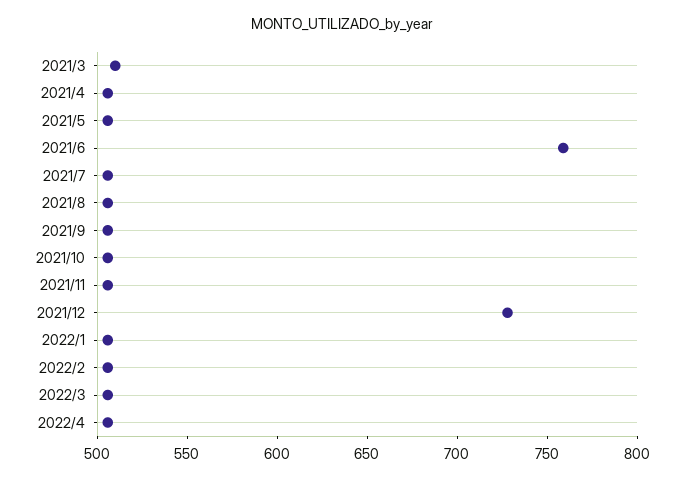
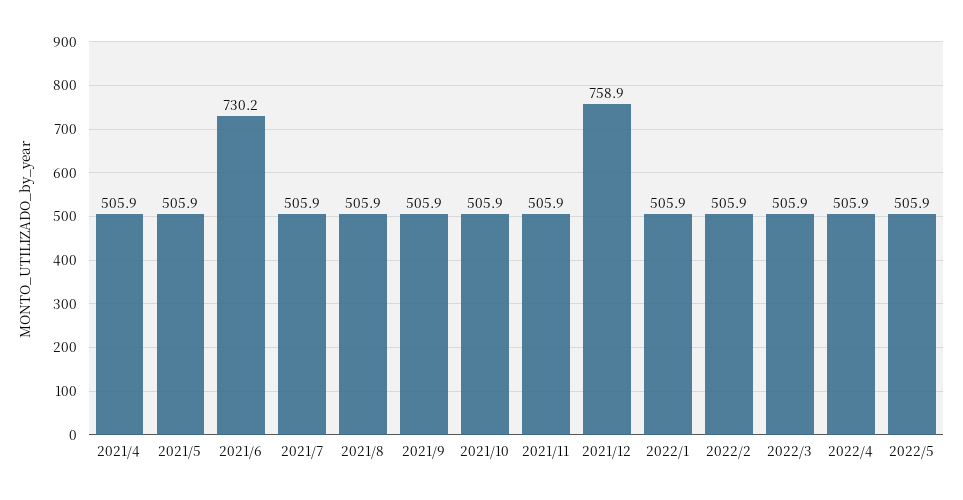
2021/3: 510 -> none
2021/6: 760 -> 730.2
2021/12: 730 -> 758.9
2022/5: none -> 505.9

